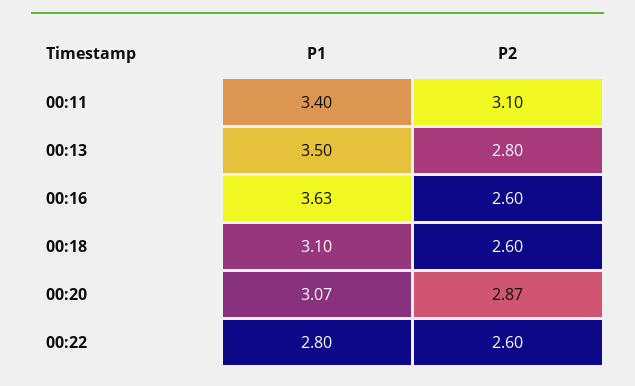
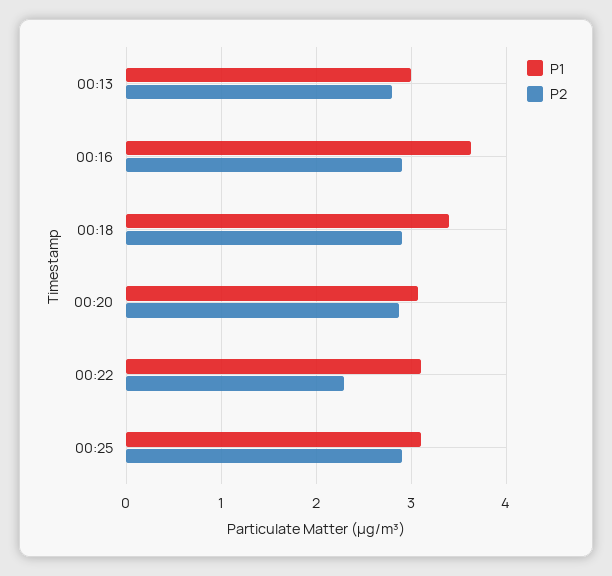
P1, 00:11: 3.4 -> none
P2, 00:11: 3.1 -> none
P1, 00:13: 3.5 -> 3
P2, 00:16: 2.6 -> 2.9
P1, 00:18: 3.1 -> 3.4
P2, 00:18: 2.6 -> 2.9
P1, 00:22: 2.8 -> 3.1
P2, 00:22: 2.6 -> 2.3
P1, 00:25: none -> 3.1
P2, 00:25: none -> 2.9

